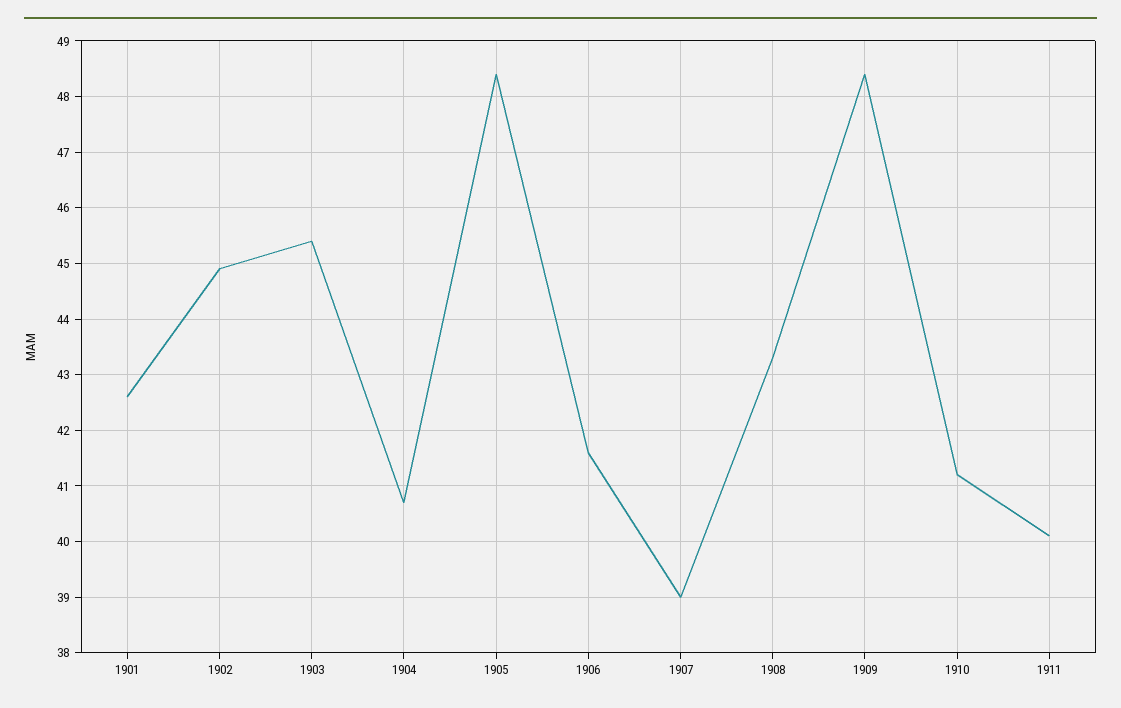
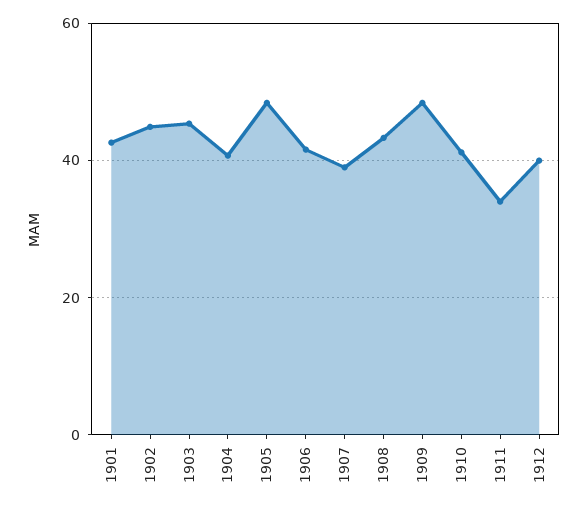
1911: 40 -> 34
1912: none -> 40

